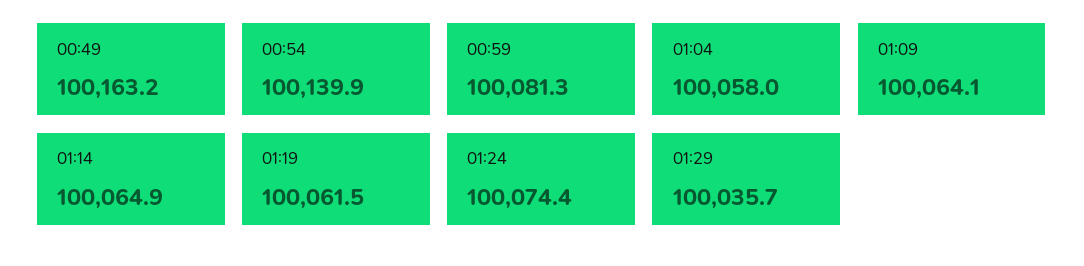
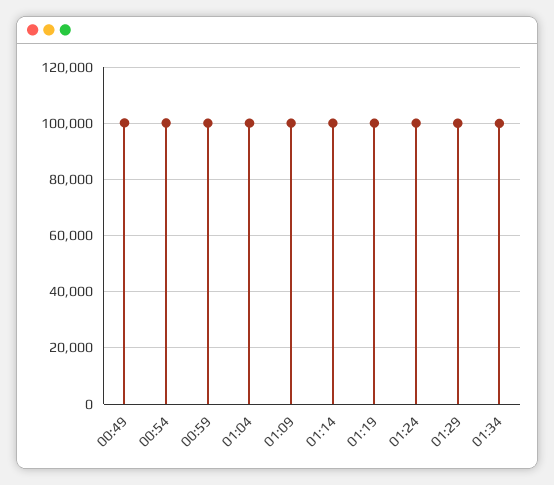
01:34: none -> 100000

